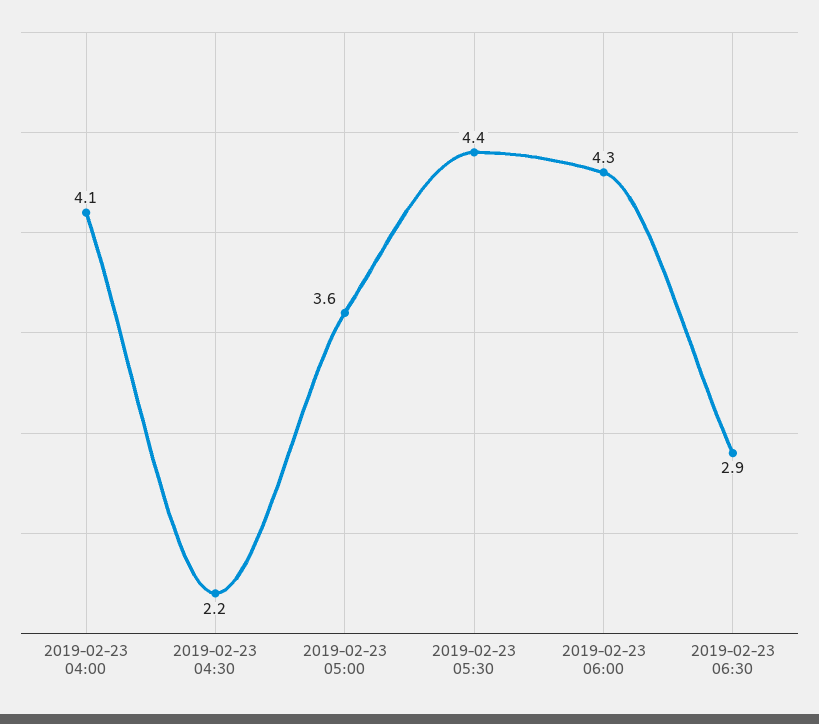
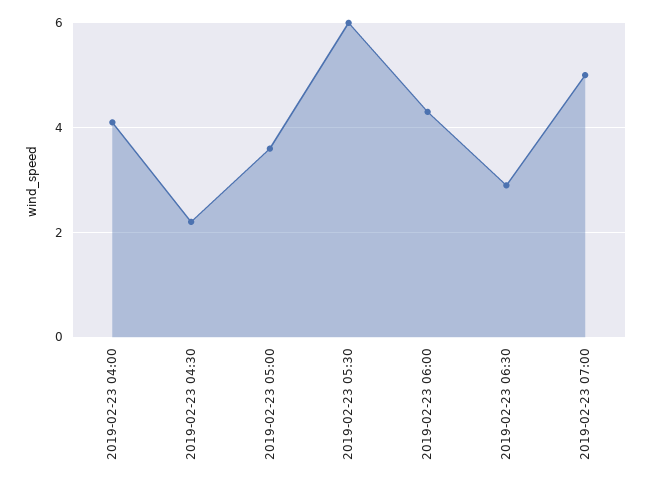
2019-02-23 05:30: 4.4 -> 6
2019-02-23 07:00: none -> 5

